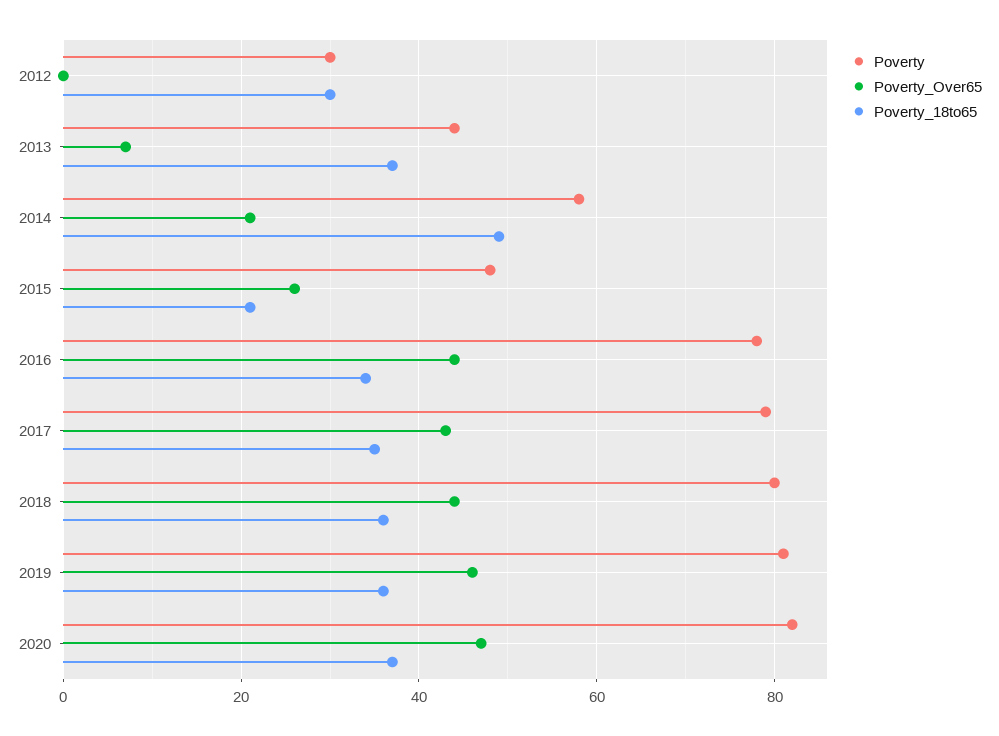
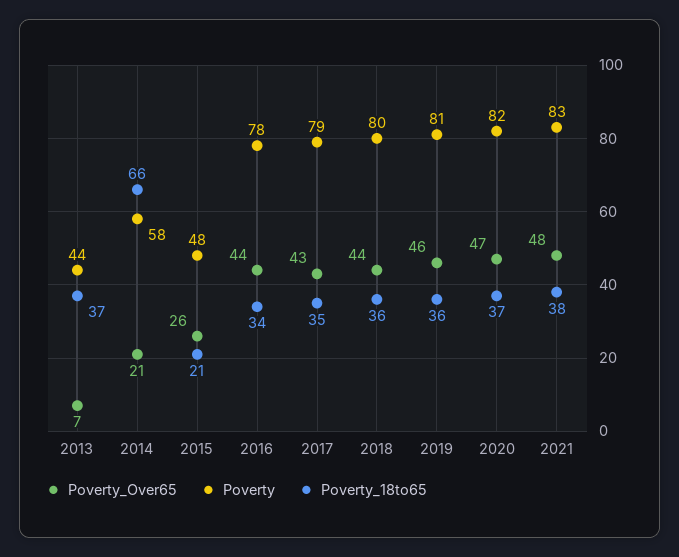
Poverty, 2012: 30 -> none
Poverty_Over65, 2012: 0 -> none
Poverty_18to65, 2012: 30 -> none
Poverty_18to65, 2014: 50 -> 66
Poverty_Over65, 2021: none -> 48
Poverty, 2021: none -> 83
Poverty_18to65, 2021: none -> 38

